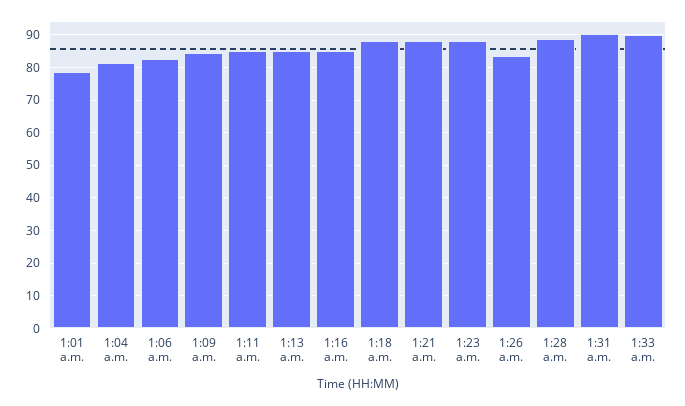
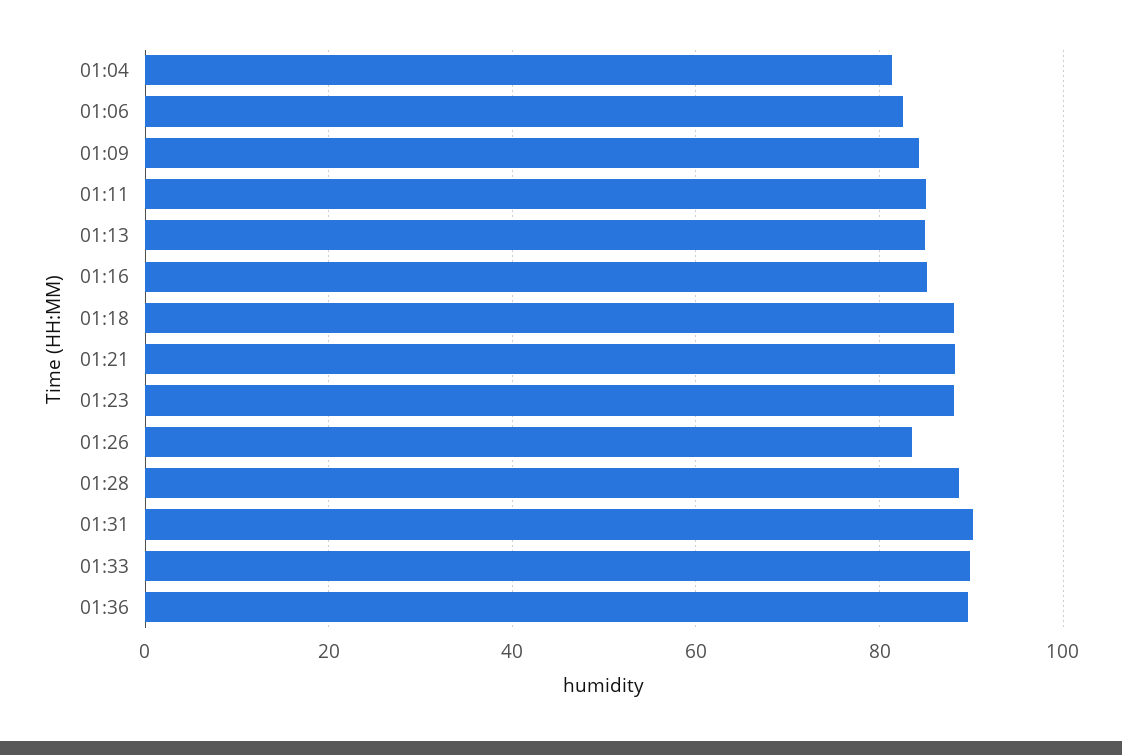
1:01 a.m.: 78 -> none
01:36: none -> 90

